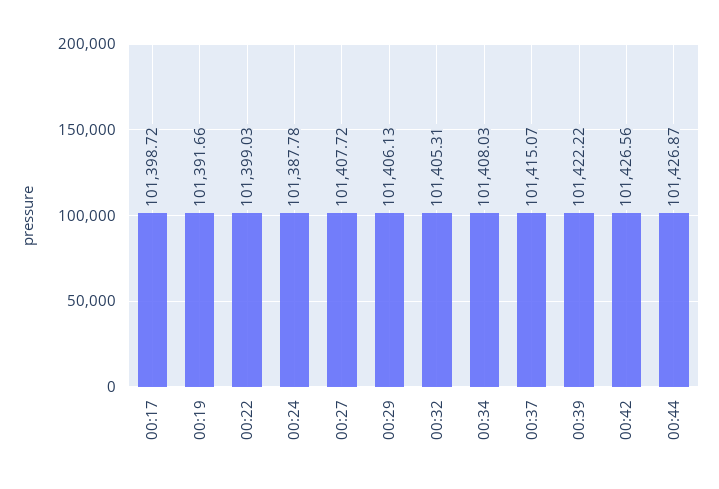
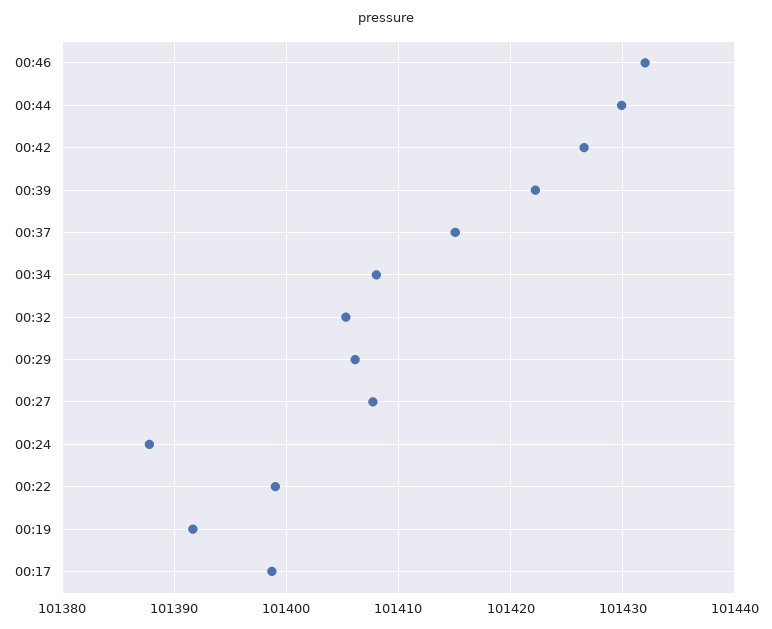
00:44: 101426.87 -> 101430
00:46: none -> 101432

